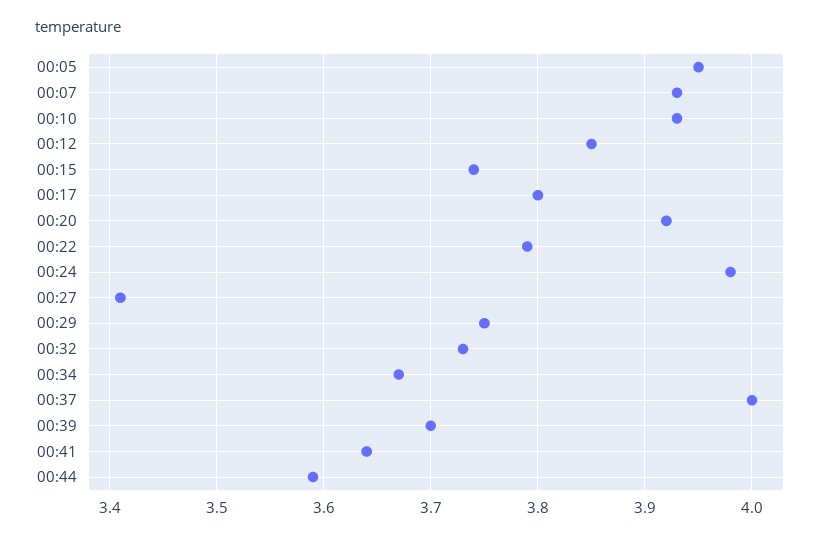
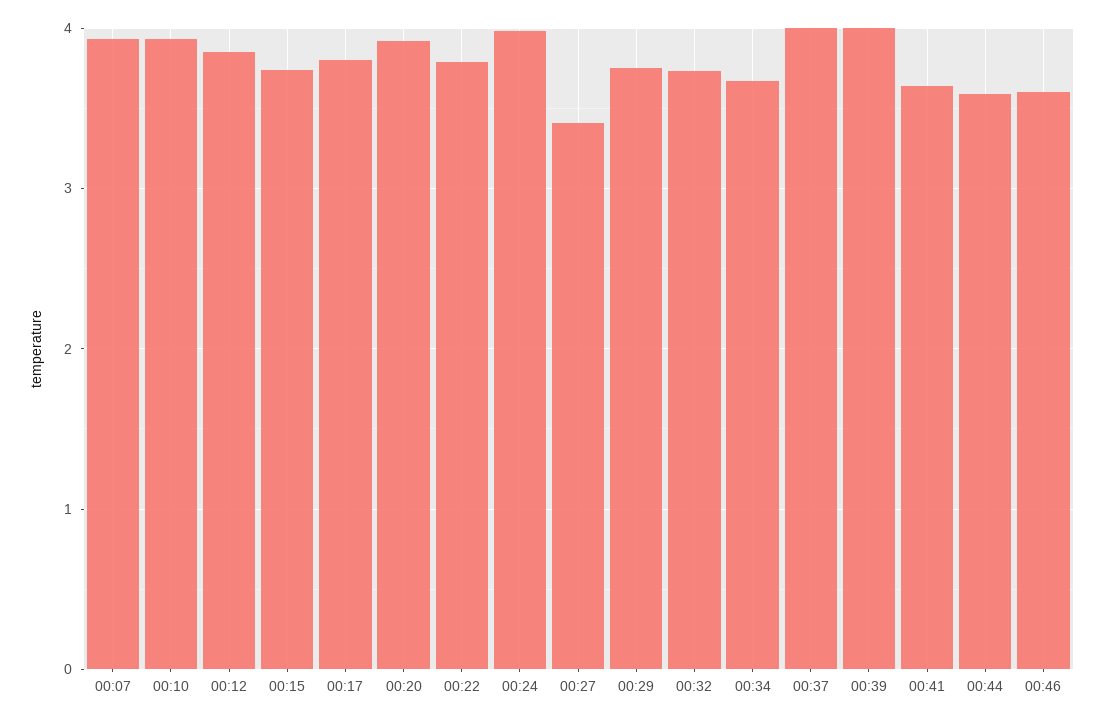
00:05: 3.95 -> none
00:39: 3.7 -> 4
00:46: none -> 3.6

